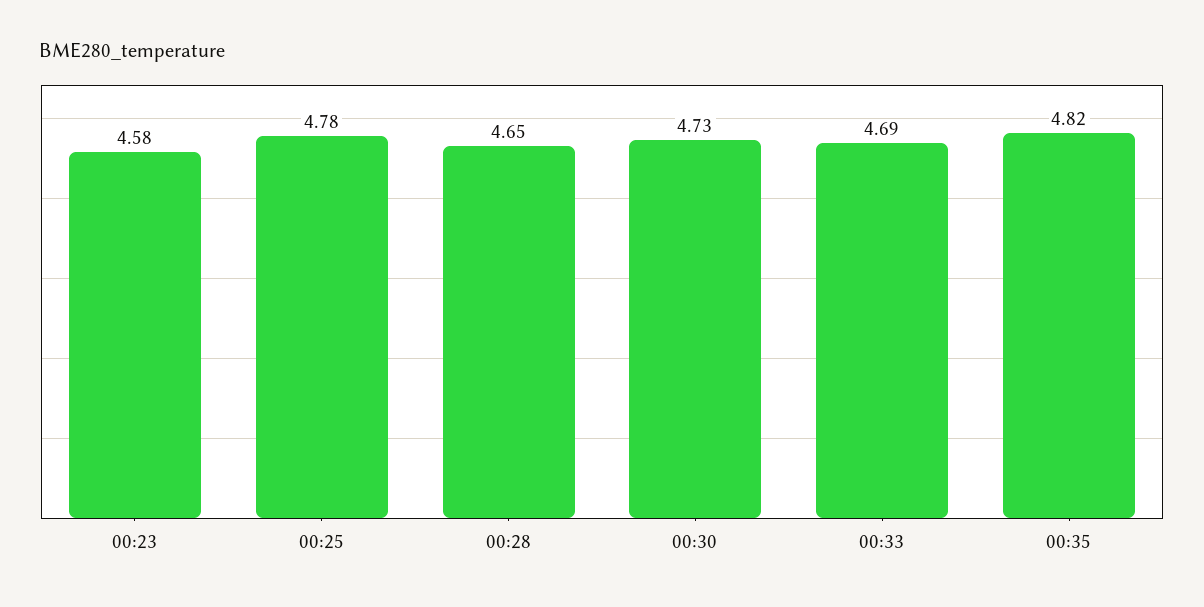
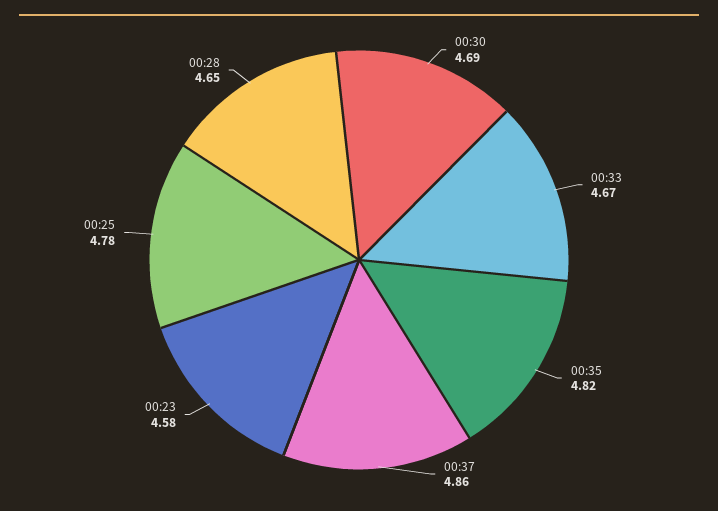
00:30: 4.73 -> 4.69
00:33: 4.69 -> 4.67
00:37: none -> 4.86

